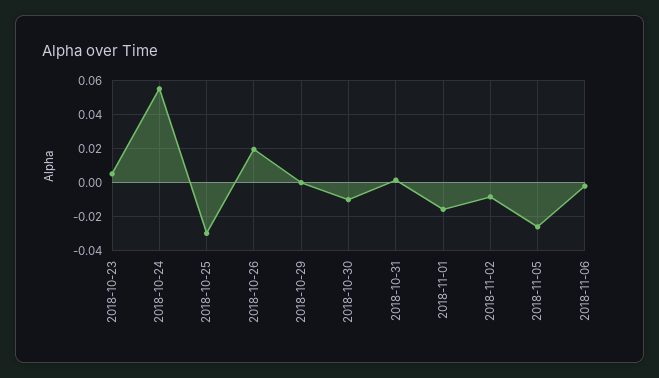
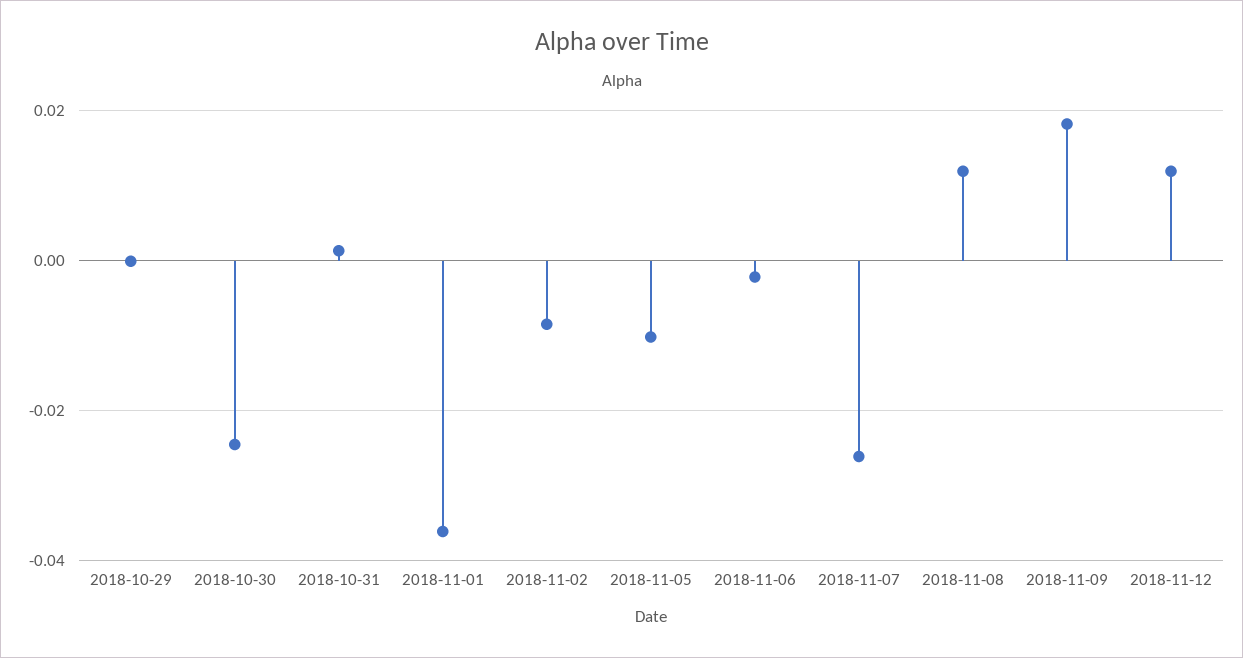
2018-10-23: 0.005 -> none
2018-10-24: 0.055 -> none
2018-10-25: -0.03 -> none
2018-10-26: 0.02 -> none
2018-10-30: -0.01 -> -0.024
2018-11-01: -0.015 -> -0.036
2018-11-05: -0.025 -> -0.01
2018-11-07: none -> -0.026
2018-11-08: none -> 0.012
2018-11-09: none -> 0.018
2018-11-12: none -> 0.012

